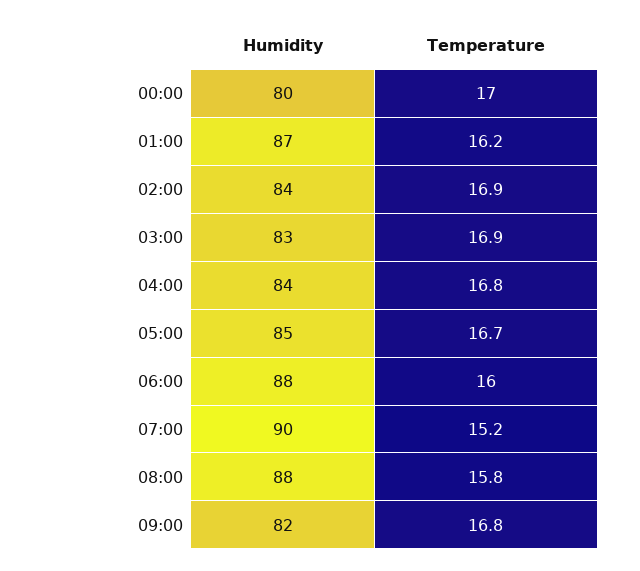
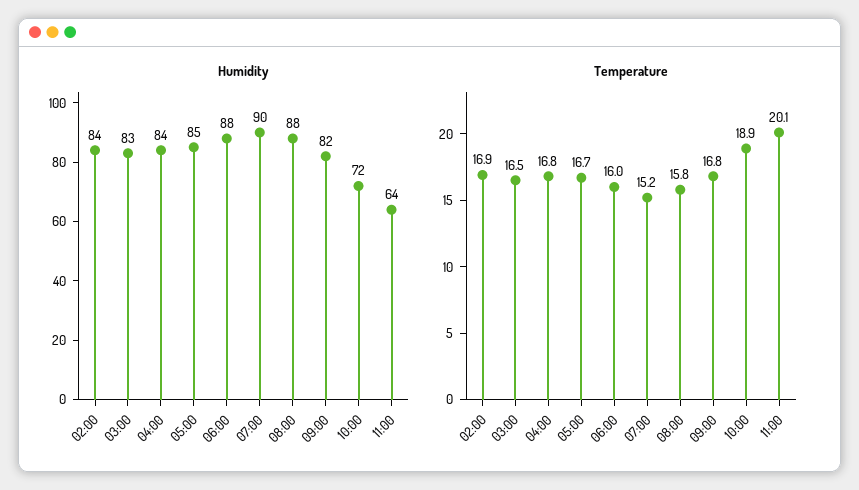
Humidity, 00:00: 80 -> none
Temperature, 00:00: 17 -> none
Humidity, 01:00: 87 -> none
Temperature, 01:00: 16.2 -> none
Temperature, 03:00: 16.9 -> 16.5
Humidity, 10:00: none -> 72
Humidity, 11:00: none -> 64
Temperature, 10:00: none -> 18.9
Temperature, 11:00: none -> 20.1

